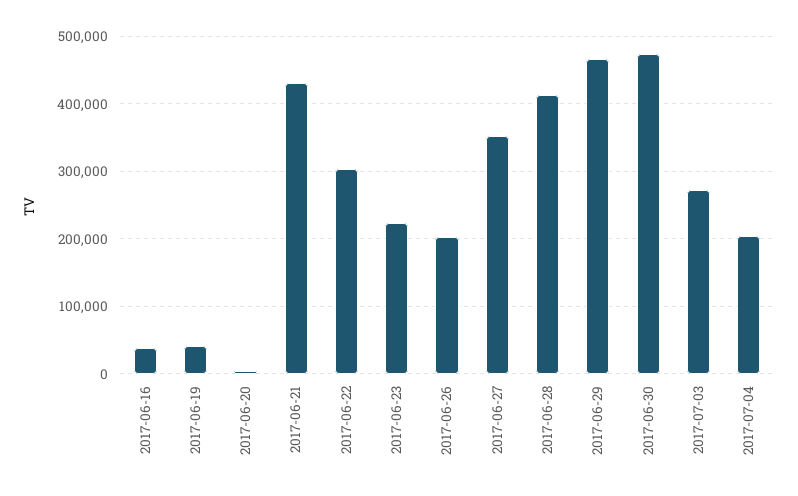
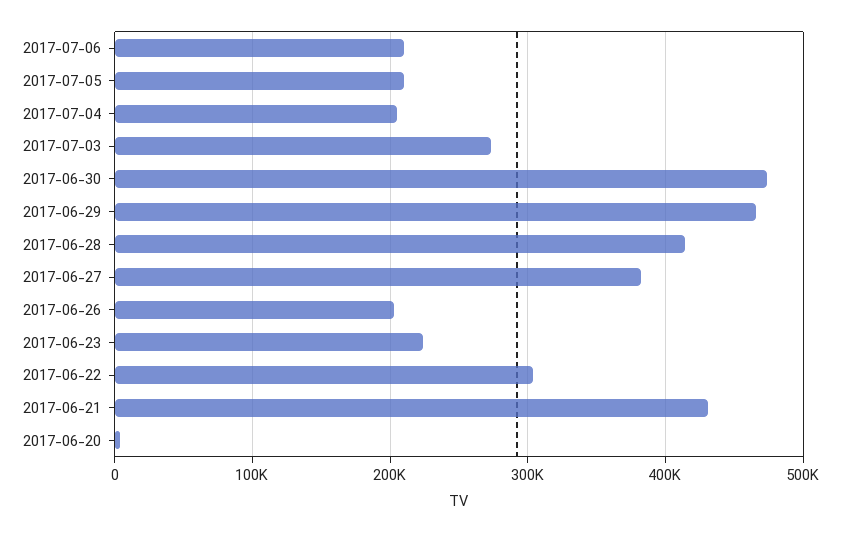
2017-06-16: 40000 -> none
2017-06-19: 40000 -> none
2017-06-27: 350000 -> 380000
2017-07-06: none -> 210000
2017-07-05: none -> 210000

